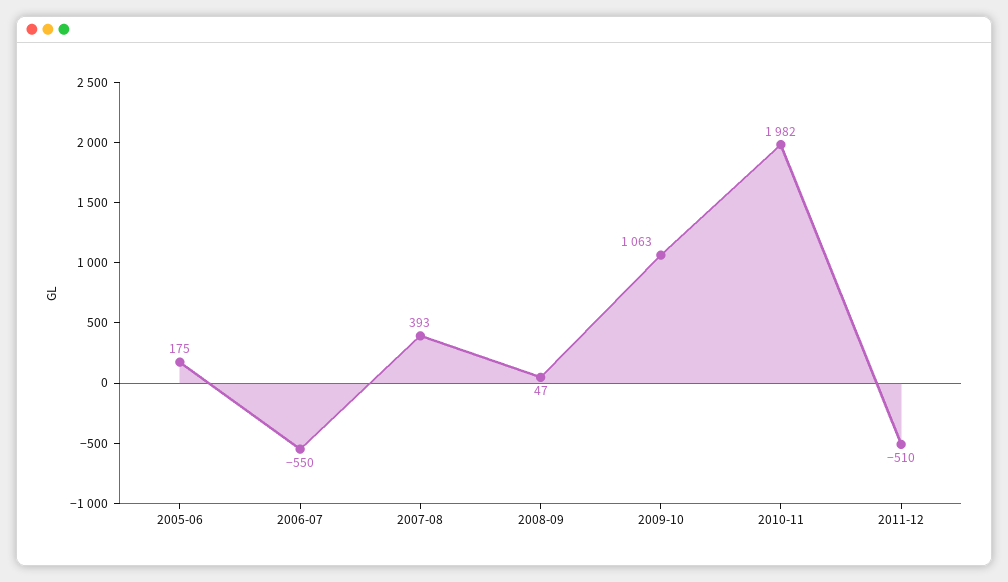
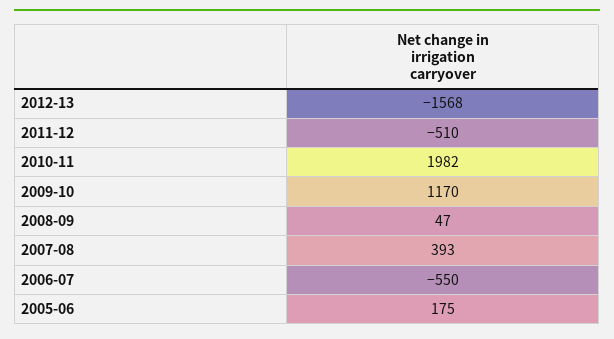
2009-10: 1063 -> 1170
2012-13: none -> -1568

